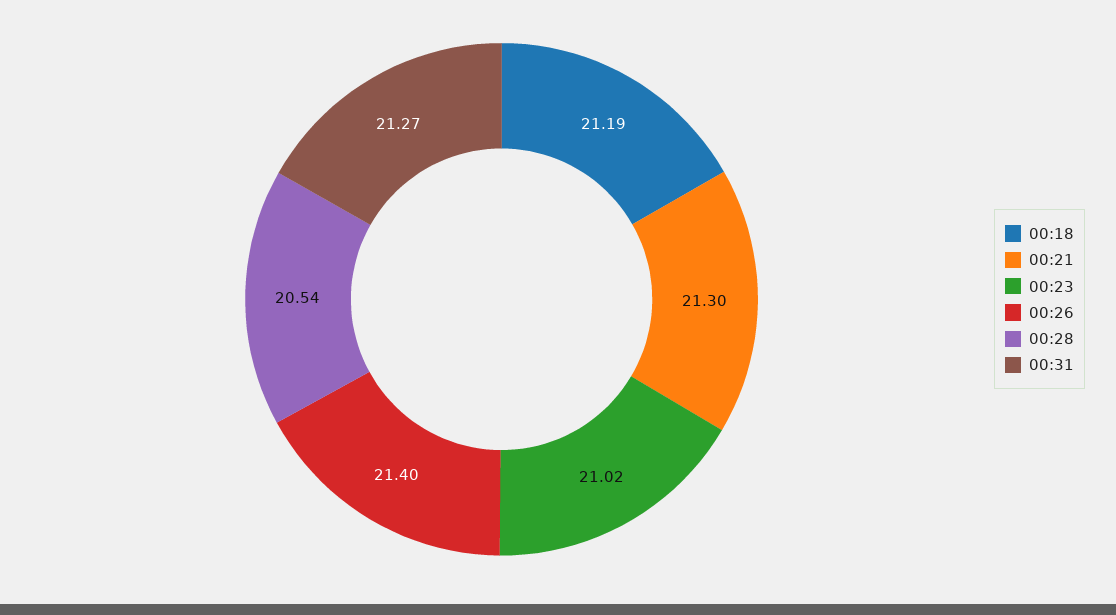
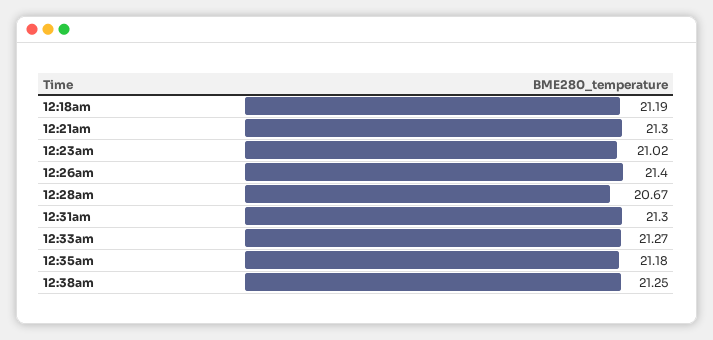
00:28: 20.54 -> 20.67
00:31: 21.27 -> 21.3
12:33am: none -> 21.27
12:35am: none -> 21.18
12:38am: none -> 21.25

